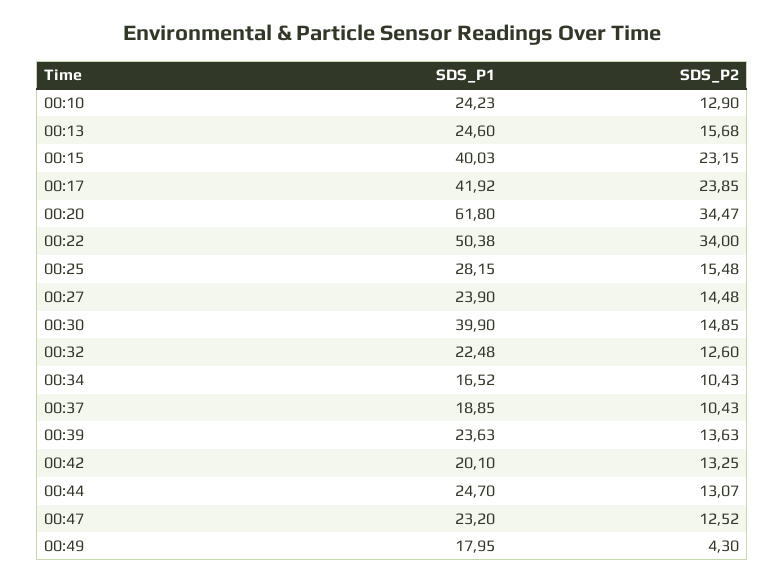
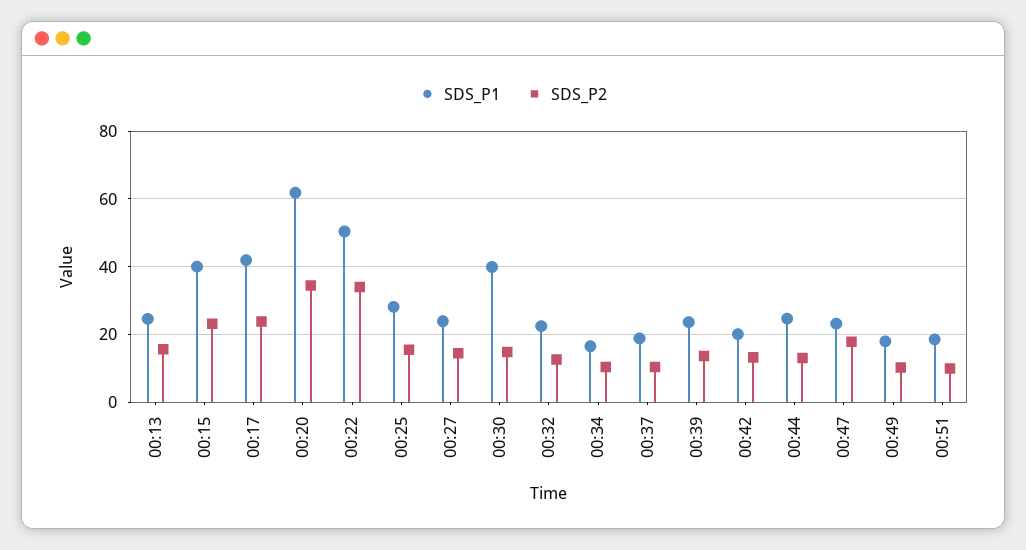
SDS_P1, 00:10: 24.23 -> none
SDS_P2, 00:10: 12.9 -> none
SDS_P2, 00:47: 12.52 -> 18
SDS_P2, 00:49: 4.3 -> 10
SDS_P1, 00:51: none -> 18
SDS_P2, 00:51: none -> 10

